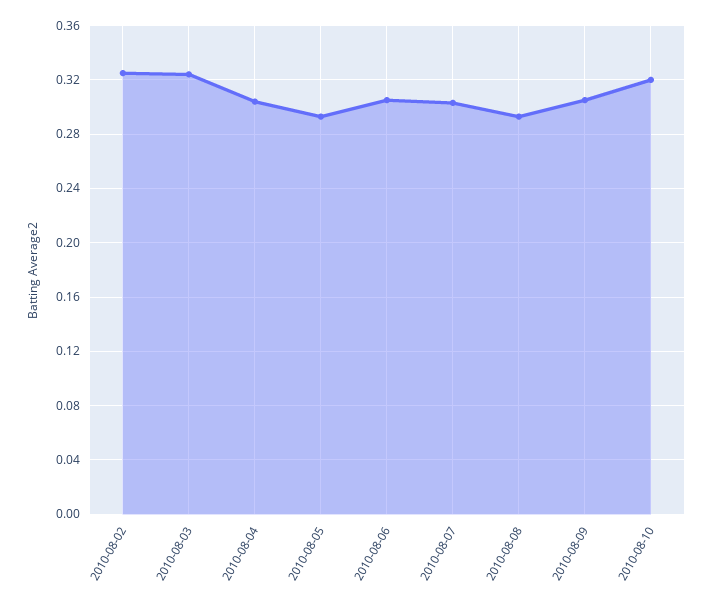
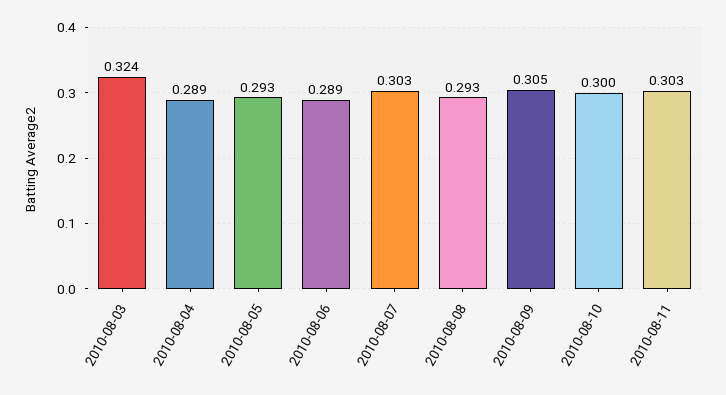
2010-08-02: 0.325 -> none
2010-08-04: 0.305 -> 0.289
2010-08-06: 0.305 -> 0.289
2010-08-10: 0.32 -> 0.3
2010-08-11: none -> 0.303

